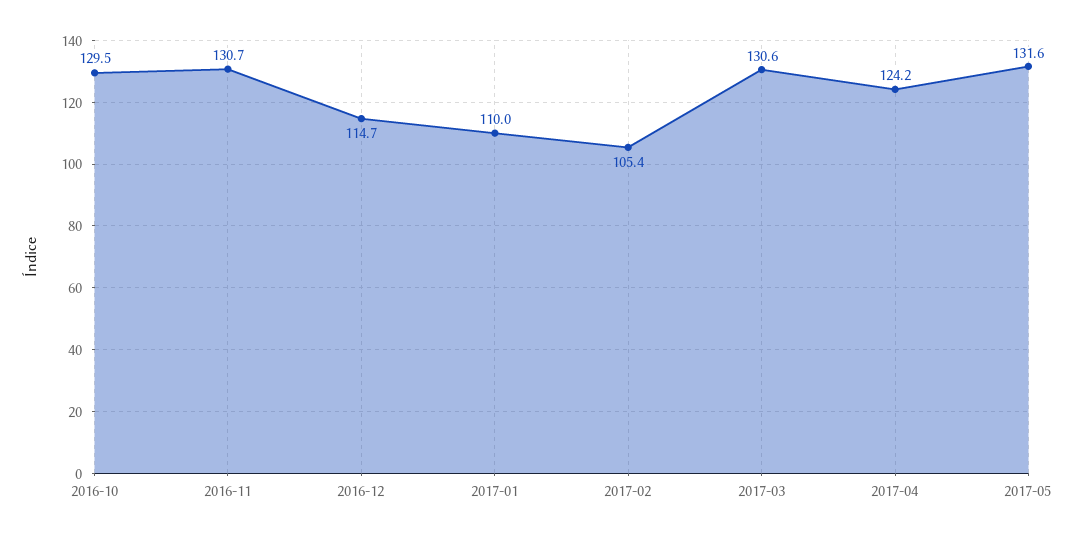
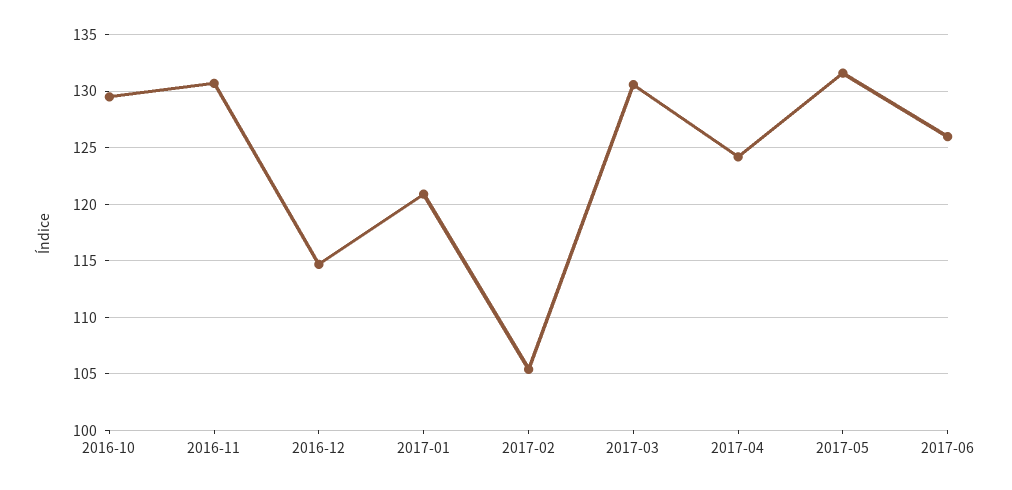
2017-01: 110 -> 121
2017-06: none -> 126

